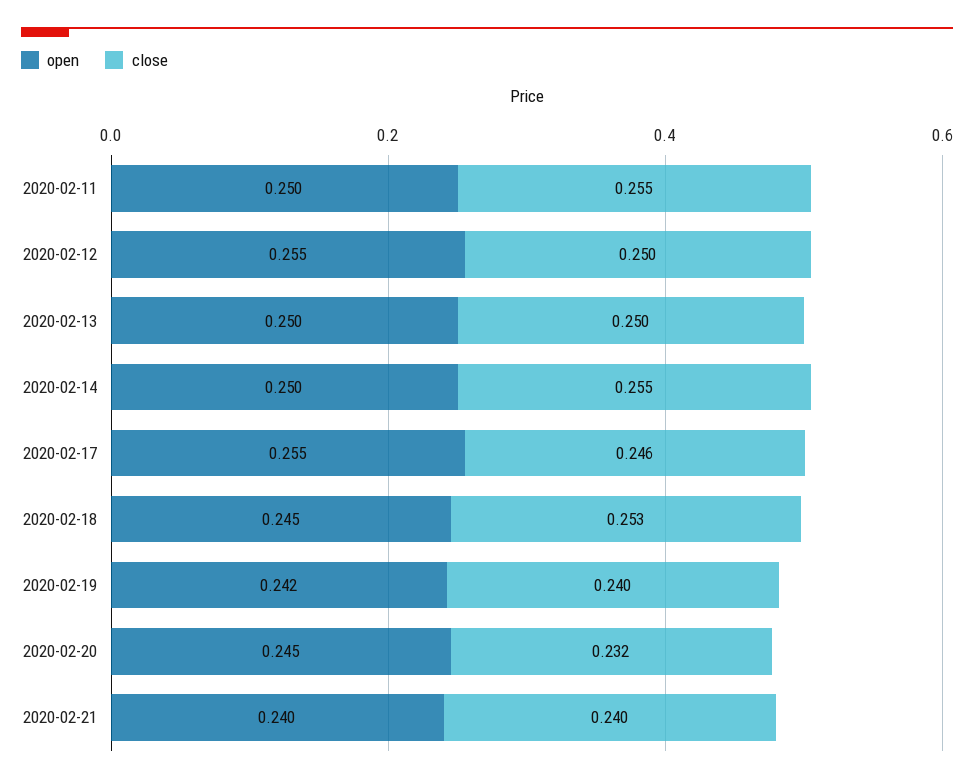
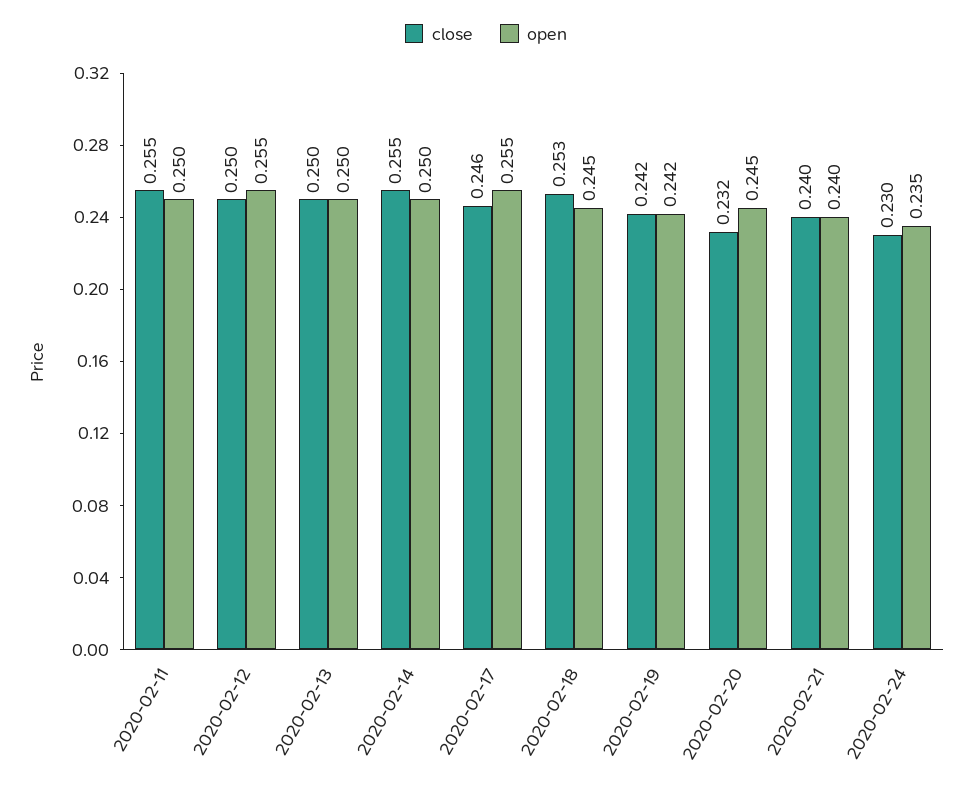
close, 2020-02-19: 0.24 -> 0.242
close, 2020-02-24: none -> 0.23
open, 2020-02-24: none -> 0.235

